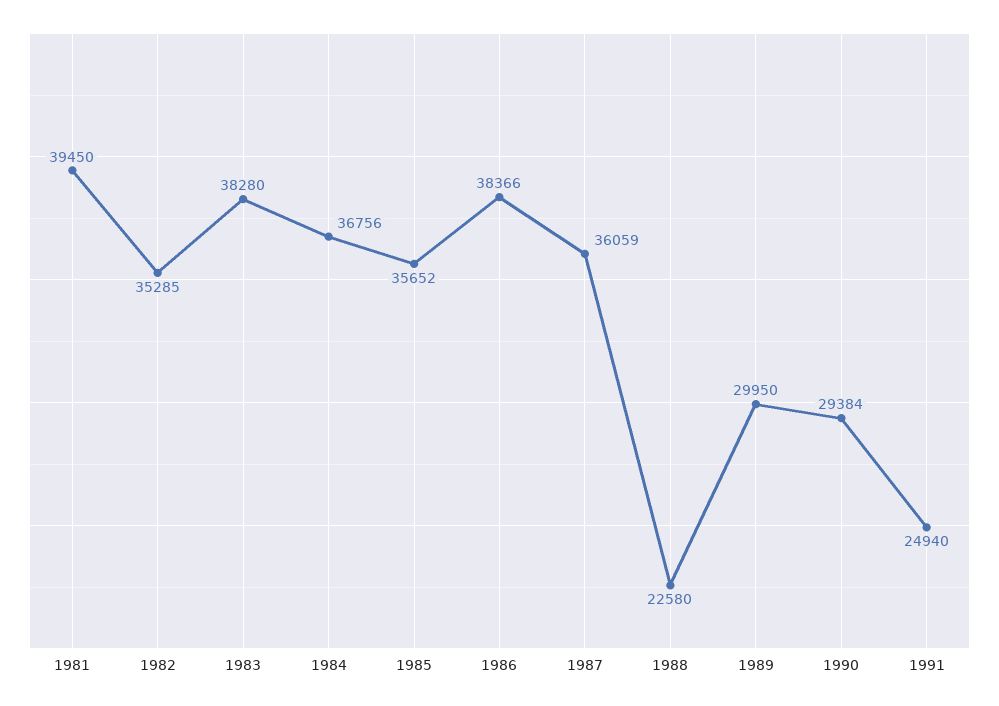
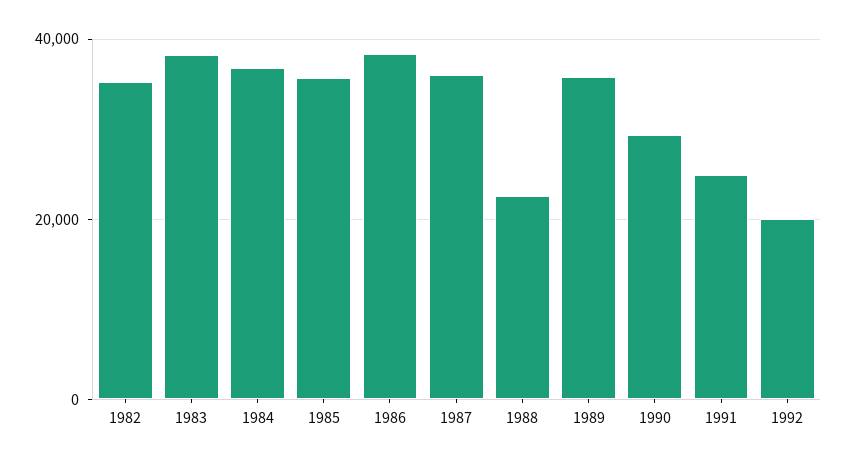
1981: 39450 -> none
1989: 29950 -> 36000
1992: none -> 20000

